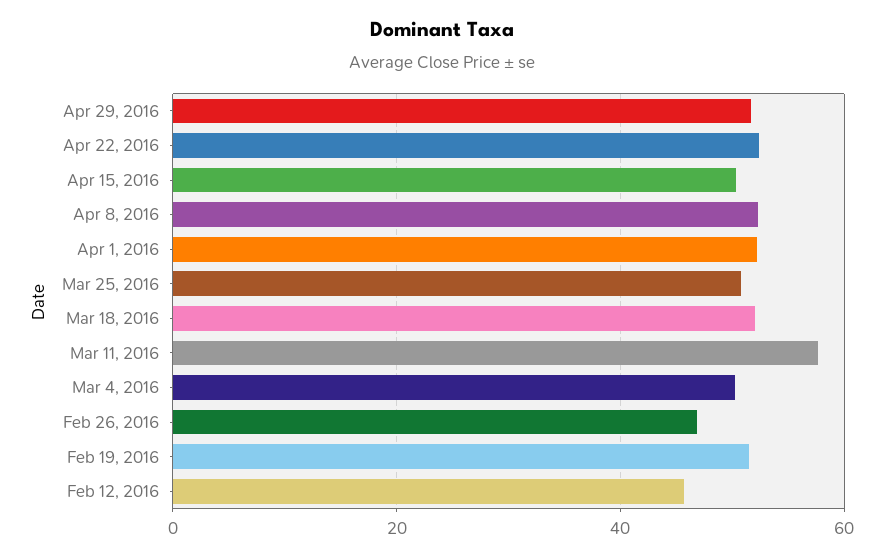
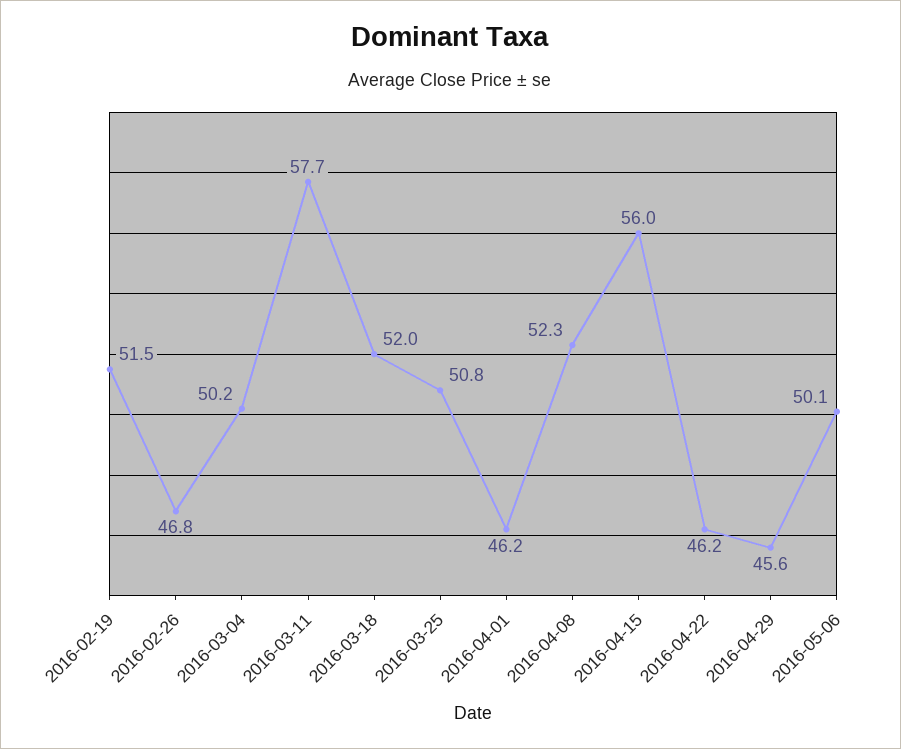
Apr 29, 2016: 52 -> 45.6
Apr 22, 2016: 52 -> 46.2
Apr 15, 2016: 50 -> 56
Apr 1, 2016: 52 -> 46.2
Feb 12, 2016: 46 -> none
2016-05-06: none -> 50.1

